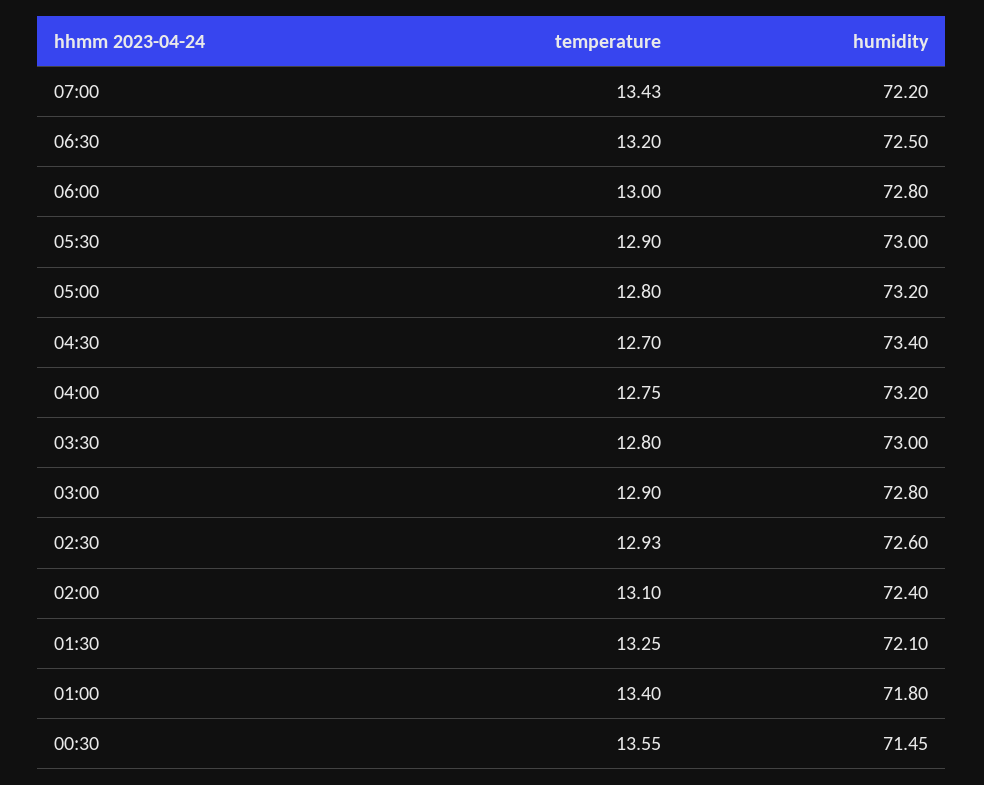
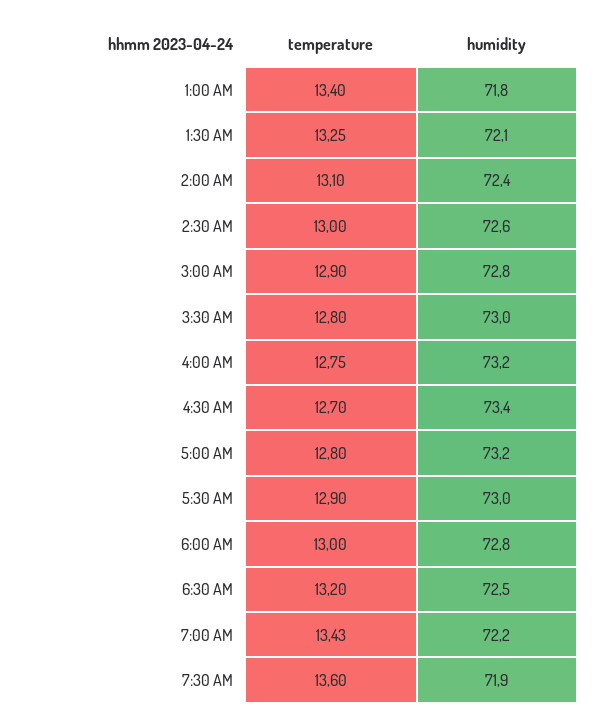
temperature, 02:30: 12.93 -> 13
temperature, 00:30: 13.55 -> none
humidity, 00:30: 71.45 -> none
temperature, 7:30 AM: none -> 13.6
humidity, 7:30 AM: none -> 71.9

